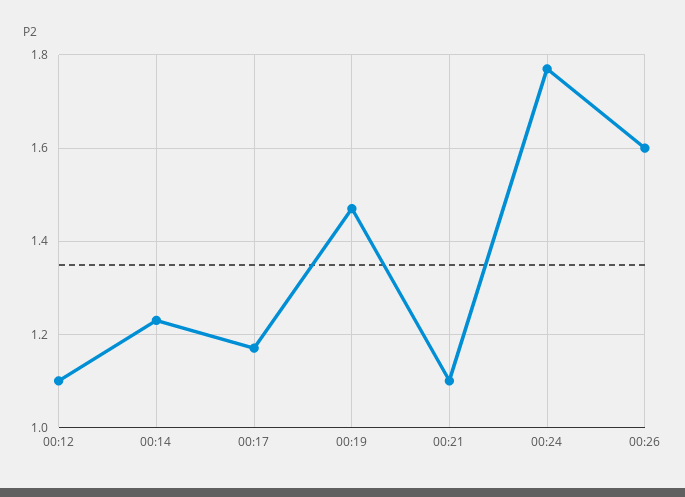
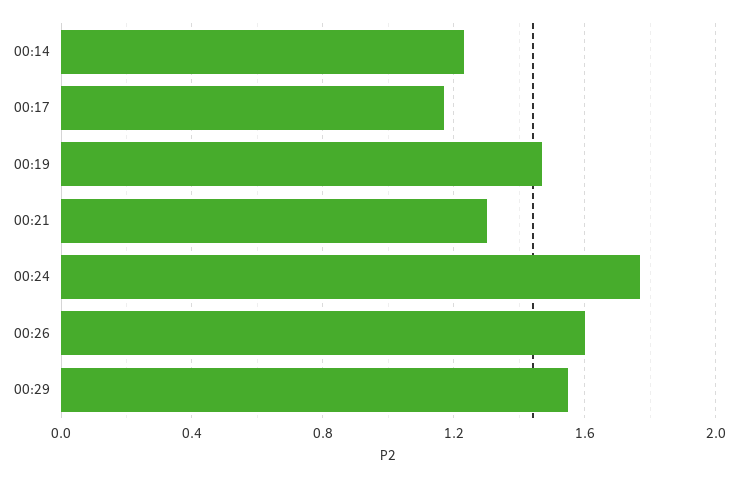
00:12: 1.1 -> none
00:21: 1.1 -> 1.3
00:29: none -> 1.55

